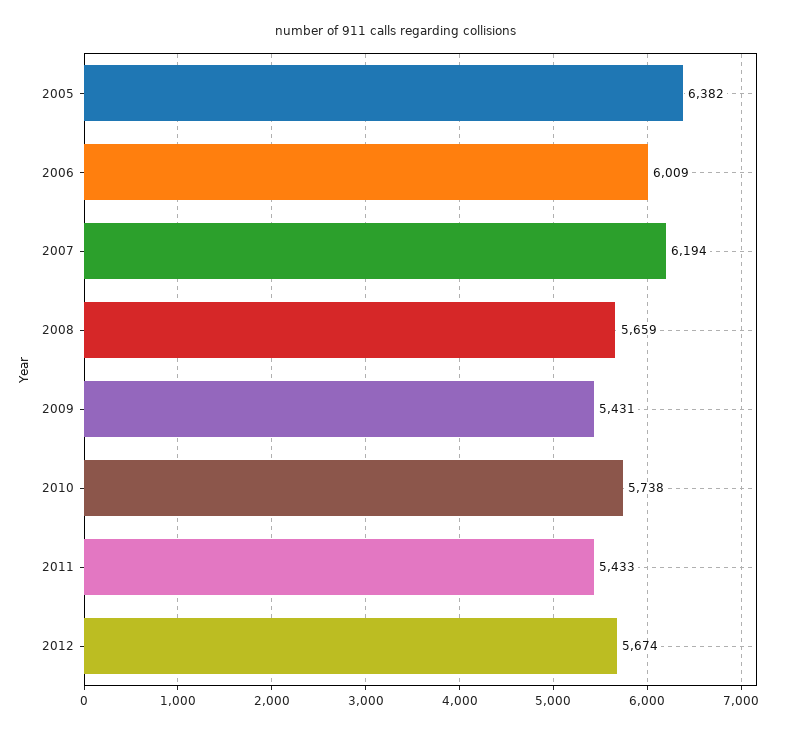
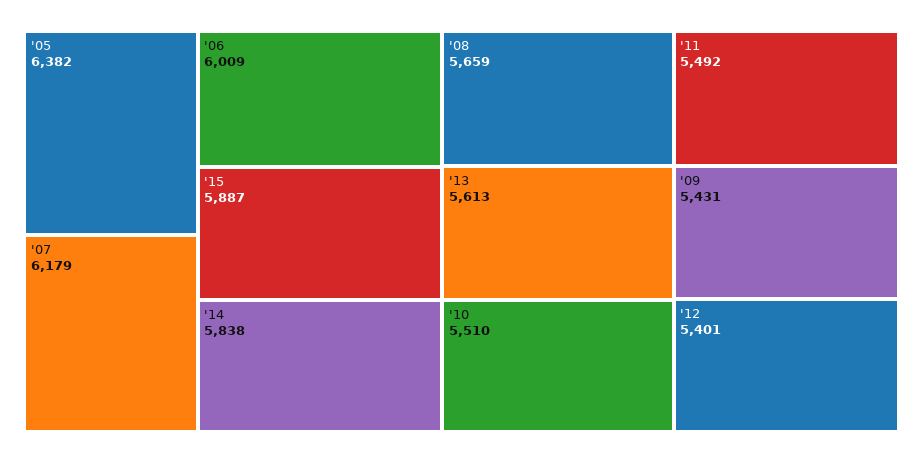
2007: 6194 -> 6179
2010: 5738 -> 5510
2011: 5433 -> 5492
2012: 5674 -> 5401
'15: none -> 5887
'14: none -> 5838
'13: none -> 5613

